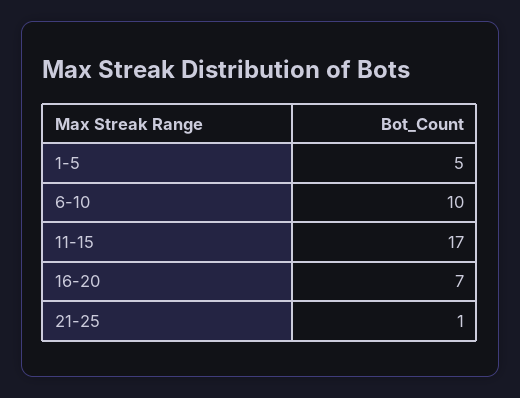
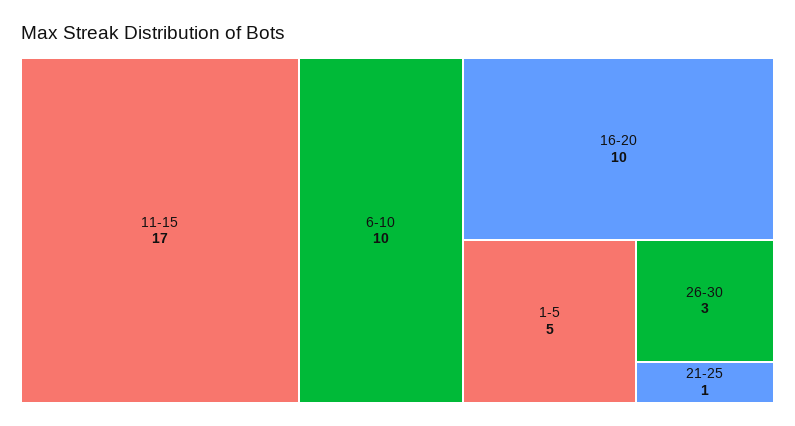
16-20: 7 -> 10
26-30: none -> 3

